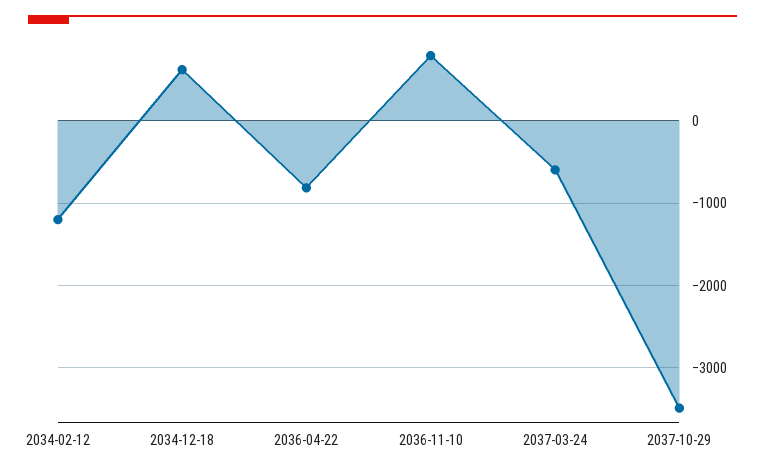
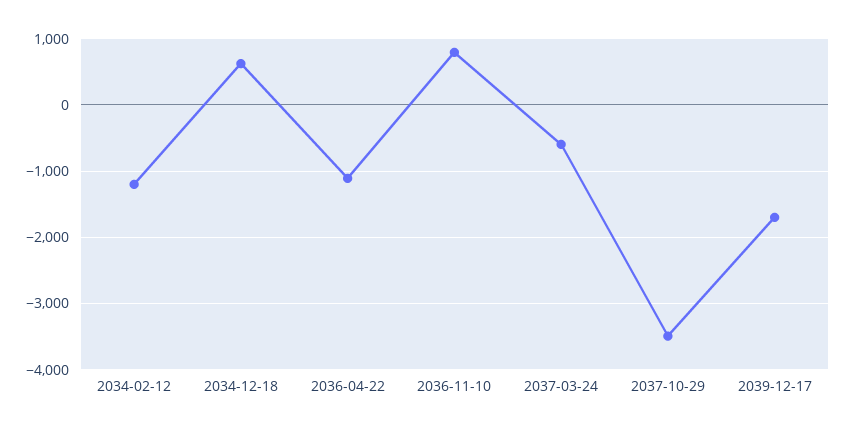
2036-04-22: -800 -> -1100
2039-12-17: none -> -1700

